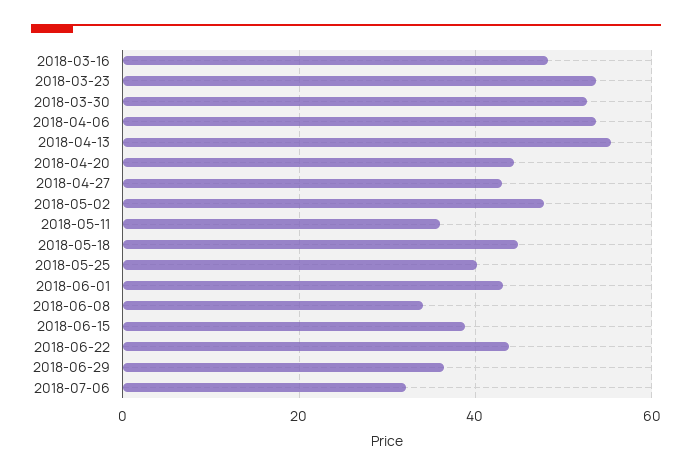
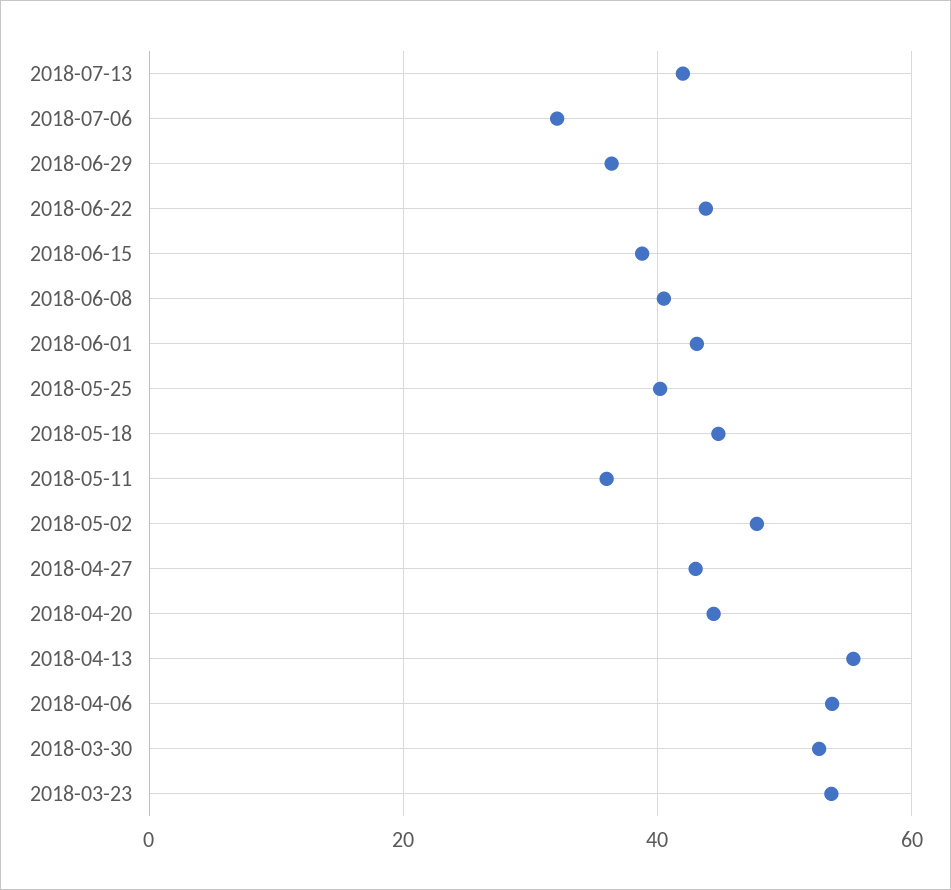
2018-03-16: 48 -> none
2018-06-08: 34 -> 40
2018-07-13: none -> 42

